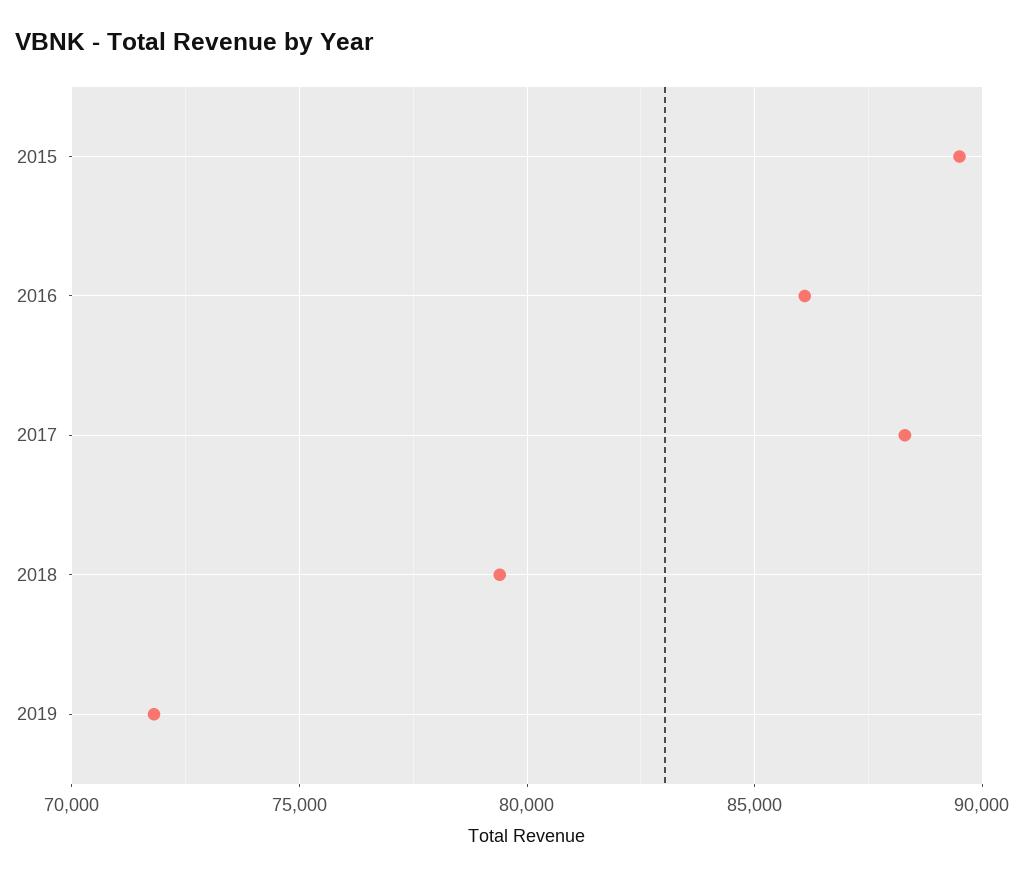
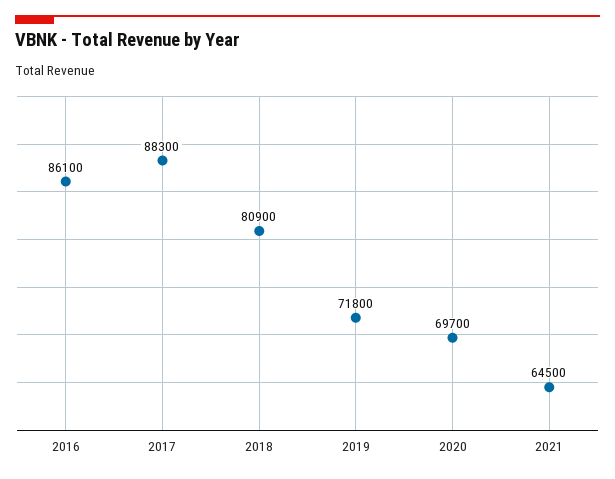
2015: 89500 -> none
2018: 79500 -> 80900
2020: none -> 69700
2021: none -> 64500

